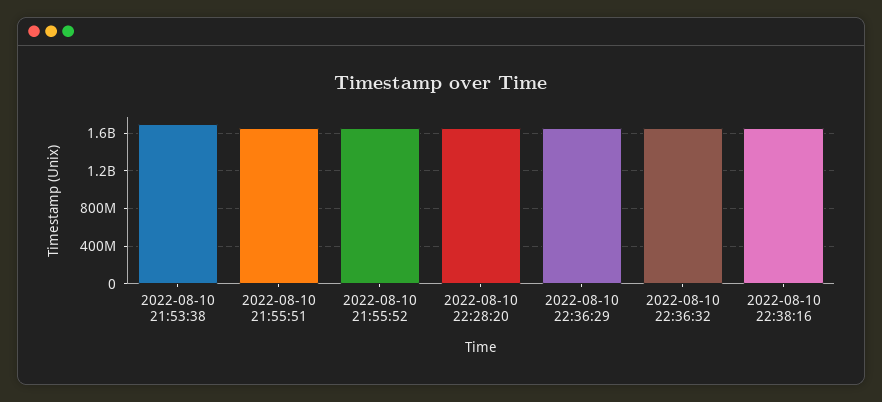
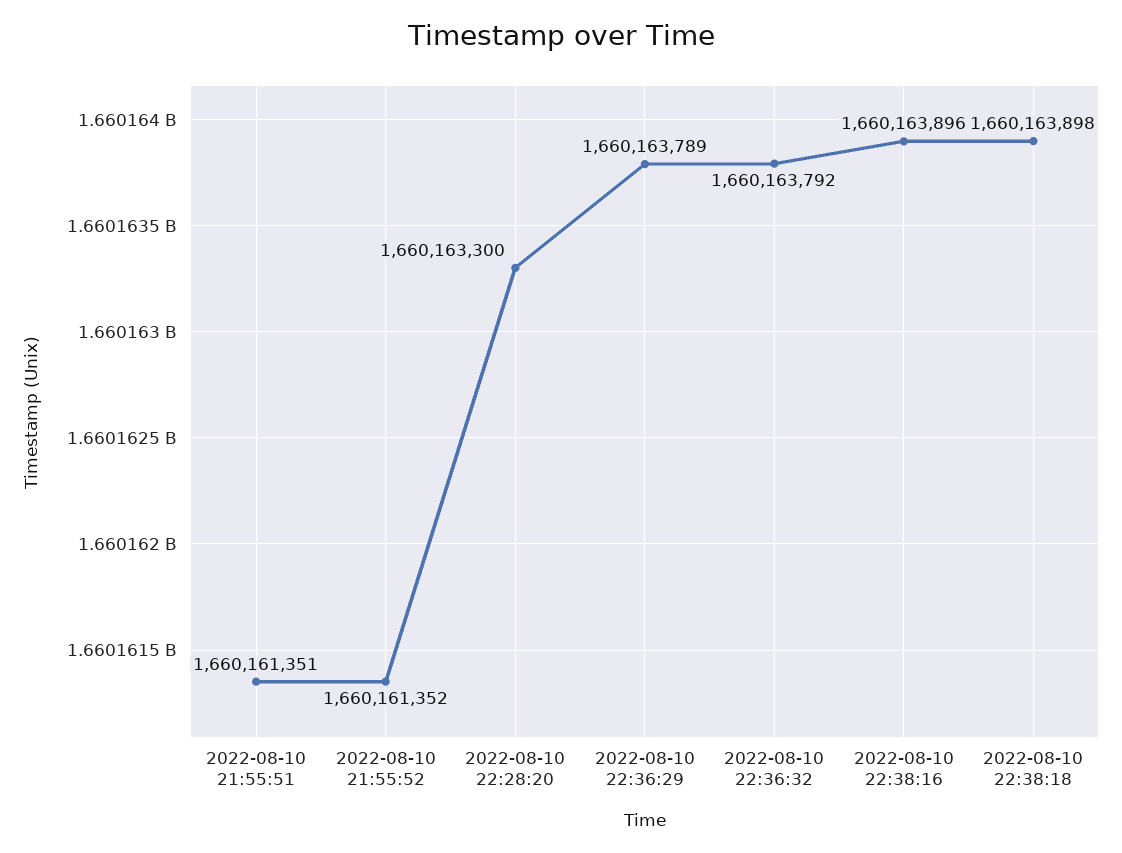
2022-08-10 21:53:38: 1700000000 -> none
2022-08-10 22:38:18: none -> 1660163898

